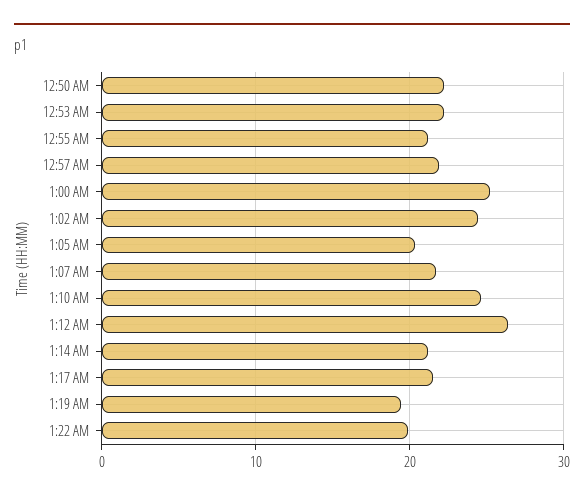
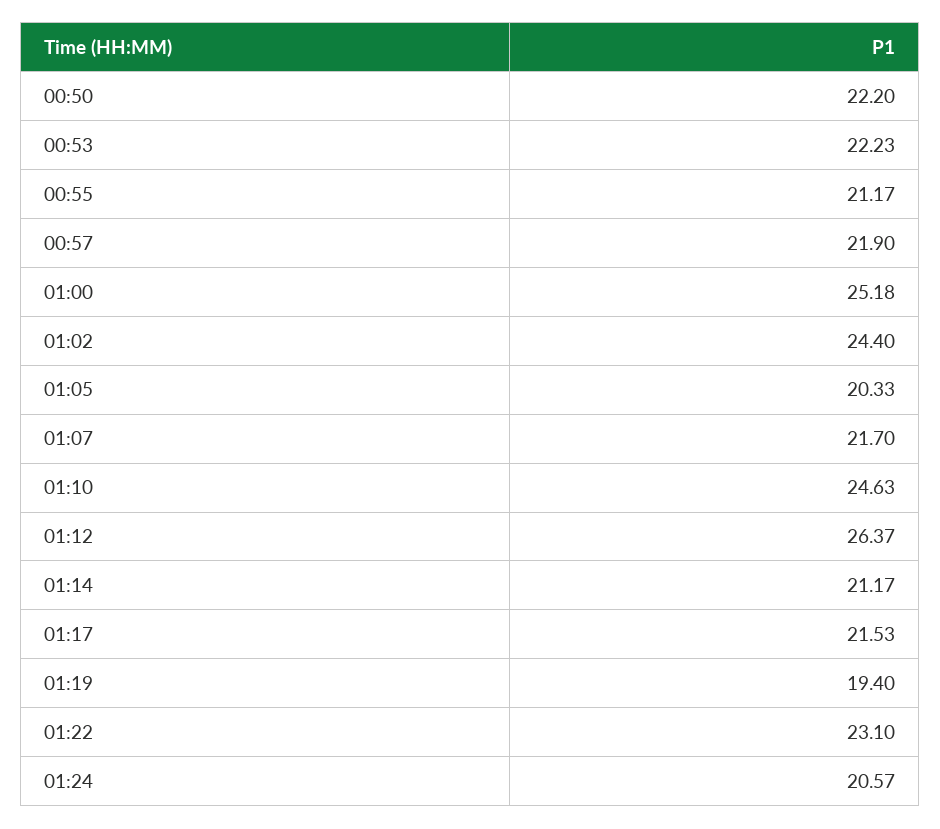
1:22 AM: 20 -> 23.1
01:24: none -> 20.57

